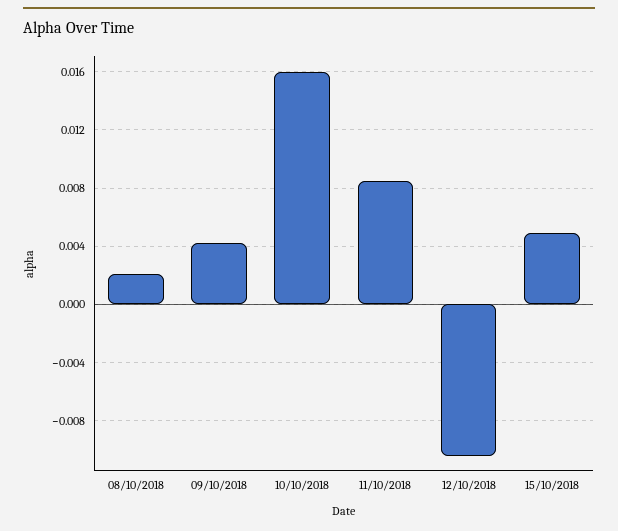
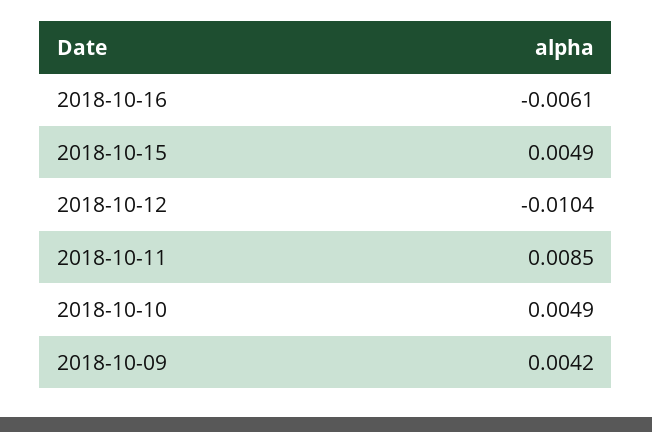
08/10/2018: 0.002 -> none
10/10/2018: 0.016 -> 0.0049
2018-10-16: none -> -0.0061

